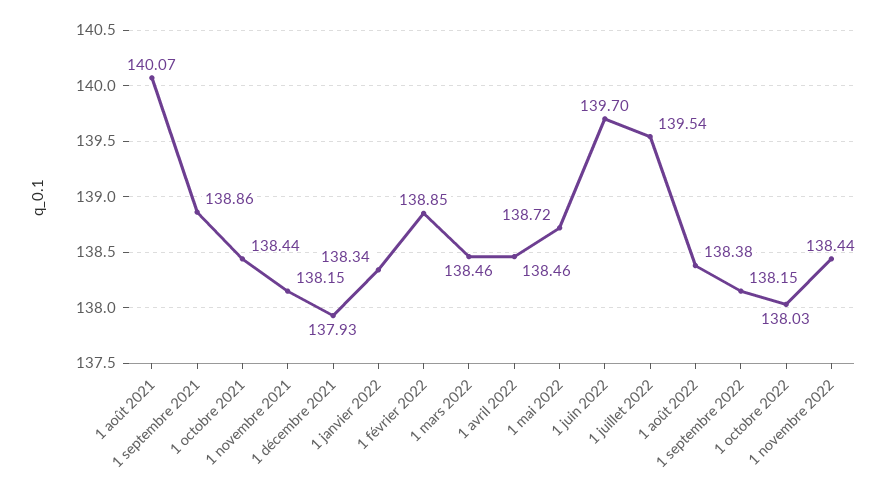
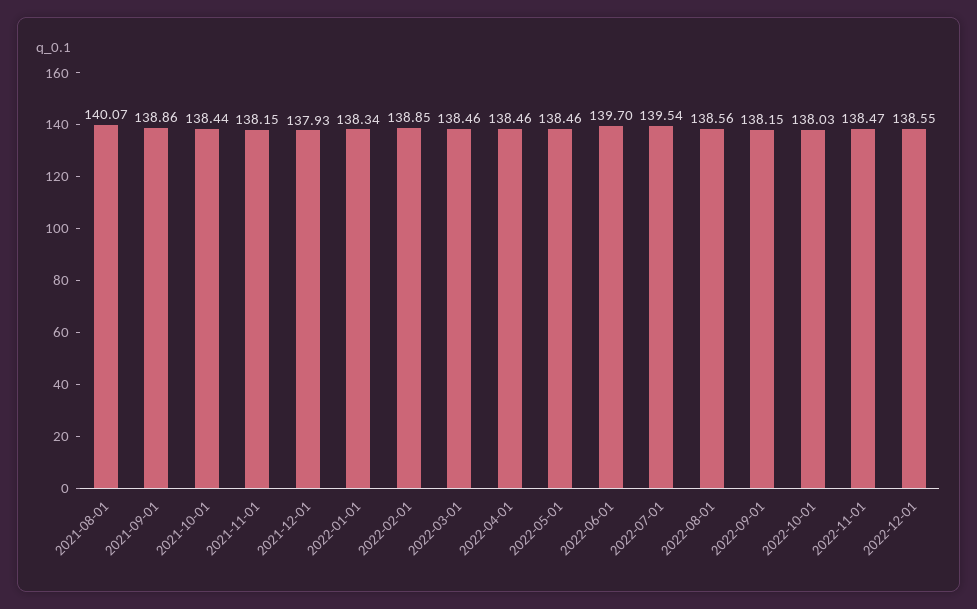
1 mai 2022: 138.72 -> 138.46
1 août 2022: 138.38 -> 138.56
1 novembre 2022: 138.44 -> 138.47
2022-12-01: none -> 138.55

